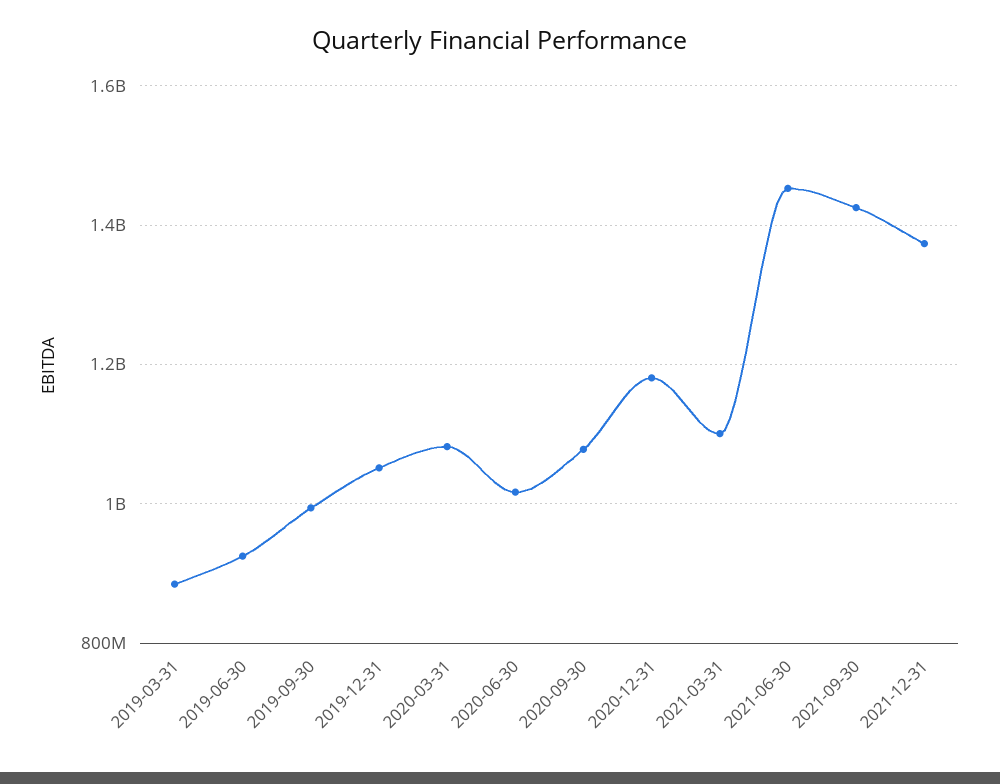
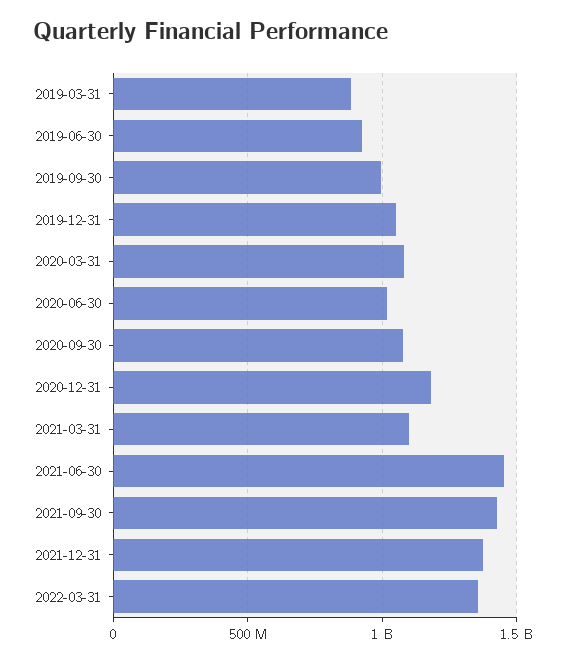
2022-03-31: none -> 1350000000

